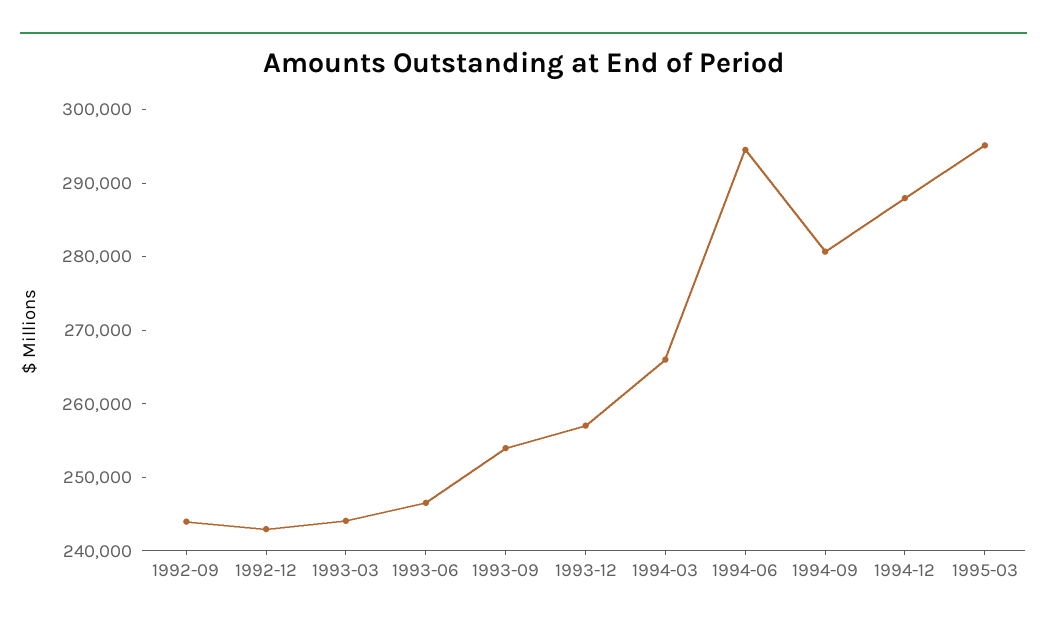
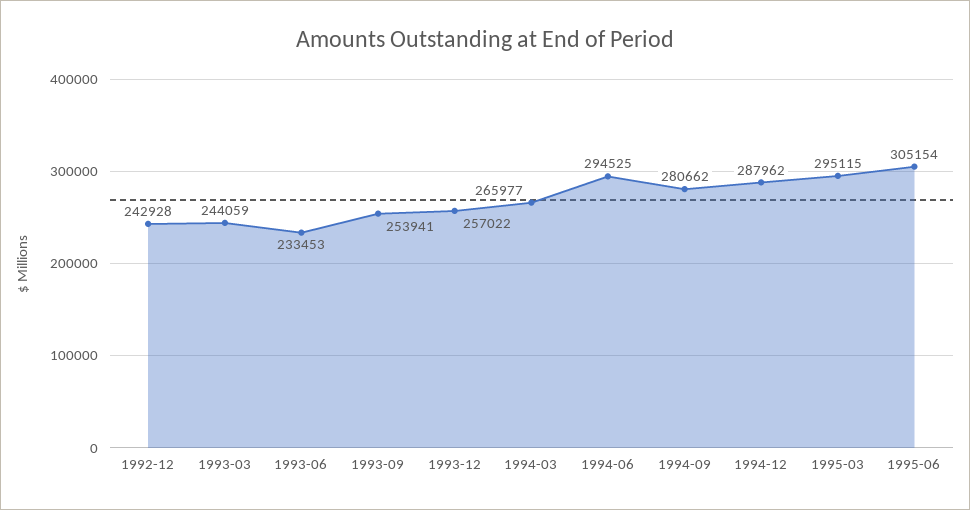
1992-09: 244000 -> none
1993-06: 246000 -> 233453
1995-06: none -> 305154

